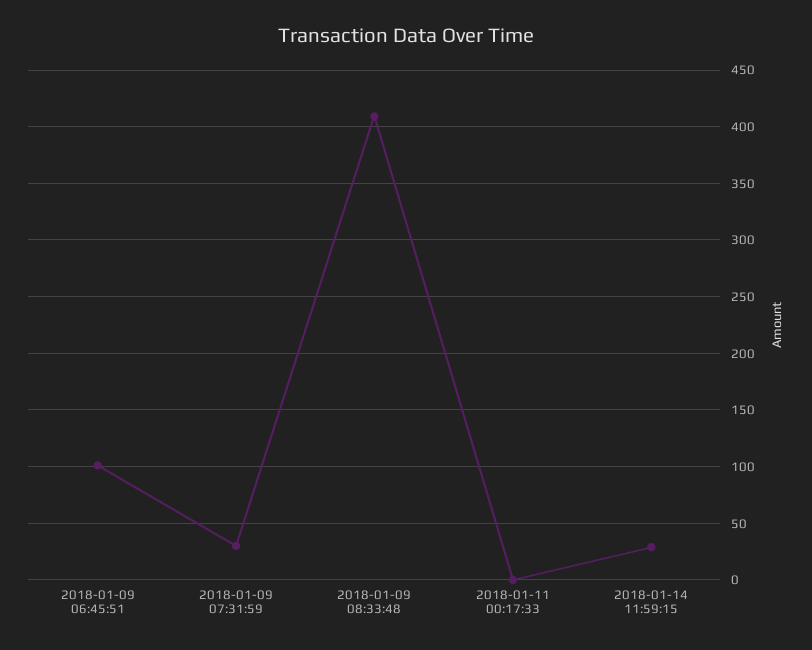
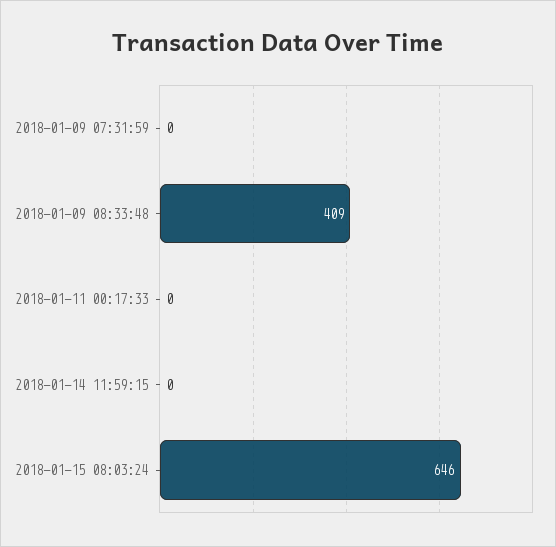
2018-01-09 06:45:51: 100 -> none
2018-01-09 07:31:59: 30 -> 0
2018-01-14 11:59:15: 30 -> 0
2018-01-15 08:03:24: none -> 646

